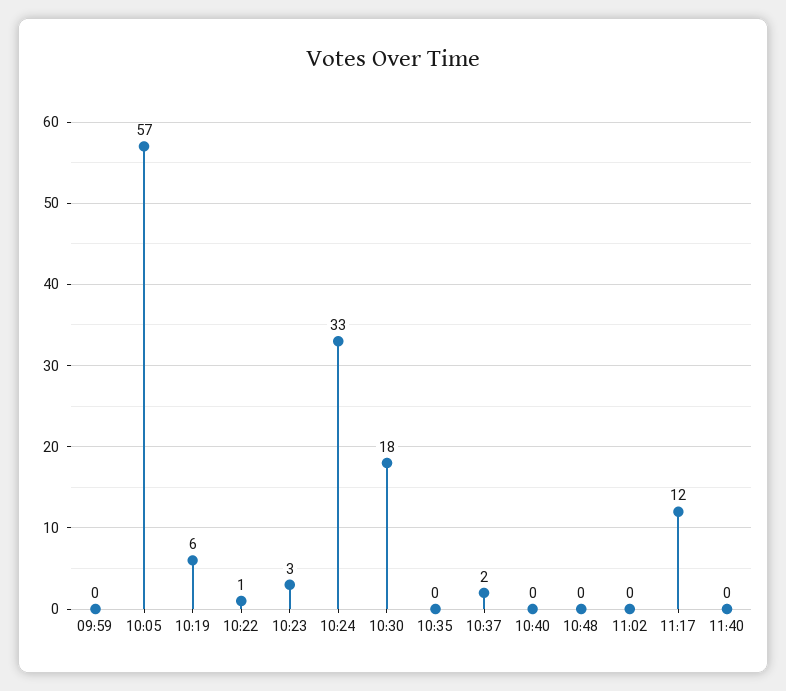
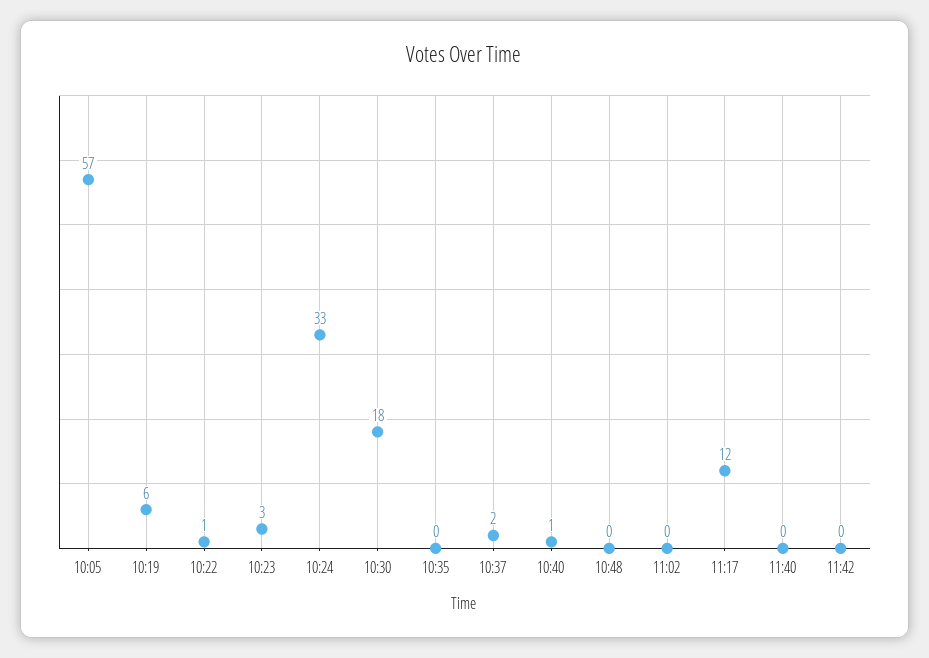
09:59: 0 -> none
10:40: 0 -> 1
11:42: none -> 0

